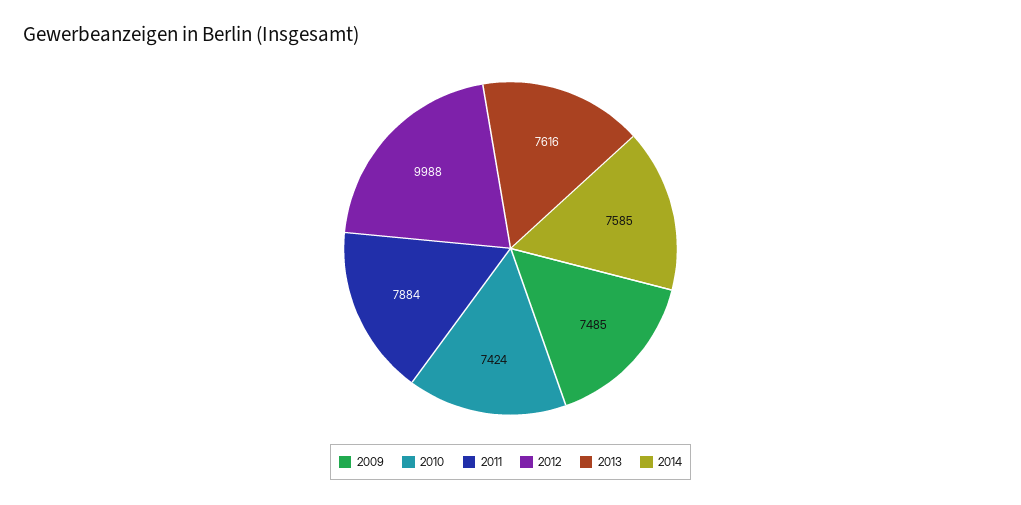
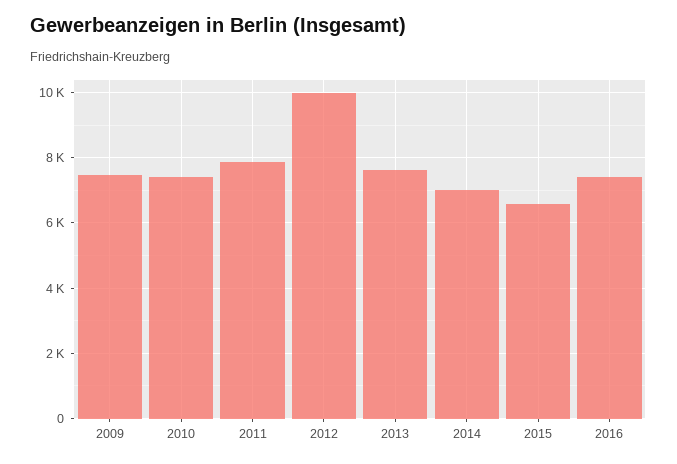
2014: 7585 -> 7000
2015: none -> 6600
2016: none -> 7400

